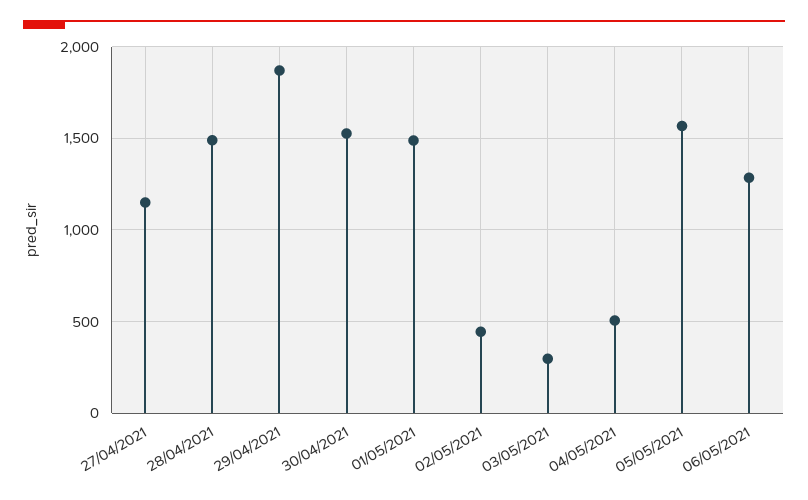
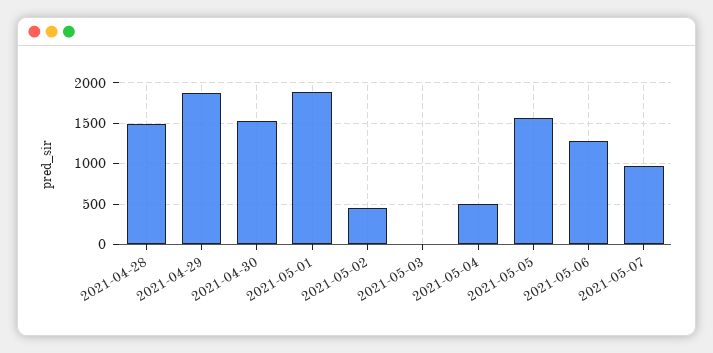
27/04/2021: 1150 -> none
01/05/2021: 1500 -> 1900
03/05/2021: 300 -> 0
2021-05-07: none -> 1000

